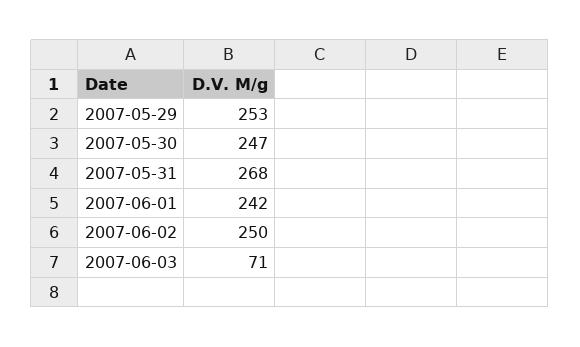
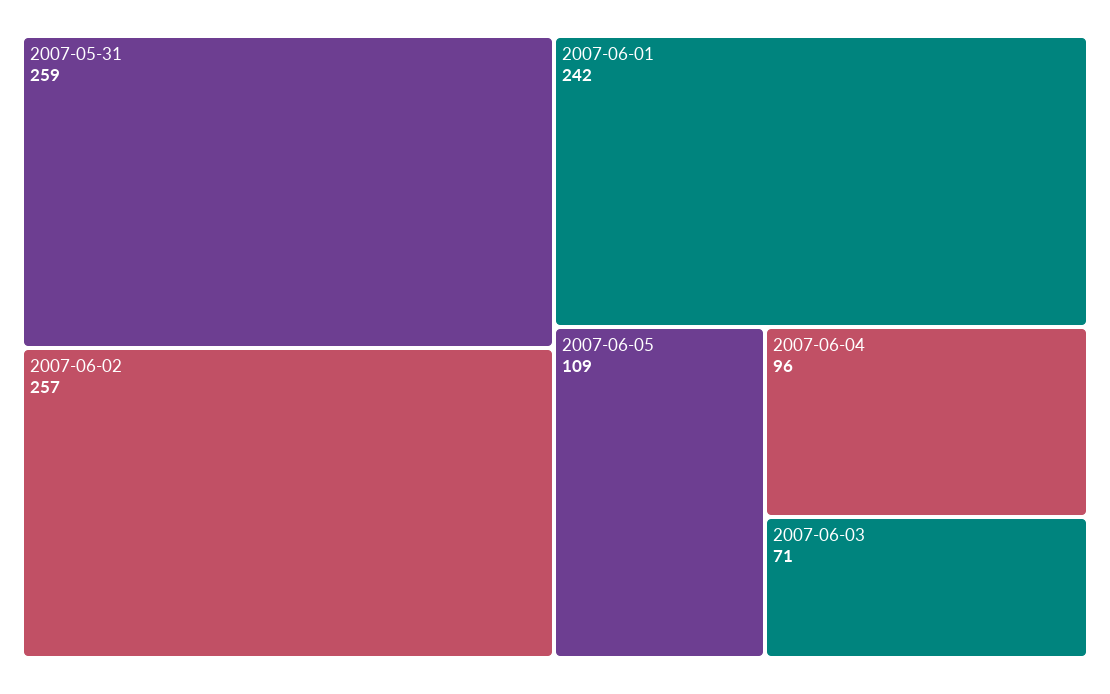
2007-05-29: 253 -> none
2007-05-30: 247 -> none
2007-05-31: 268 -> 259
2007-06-02: 250 -> 257
2007-06-05: none -> 109
2007-06-04: none -> 96

